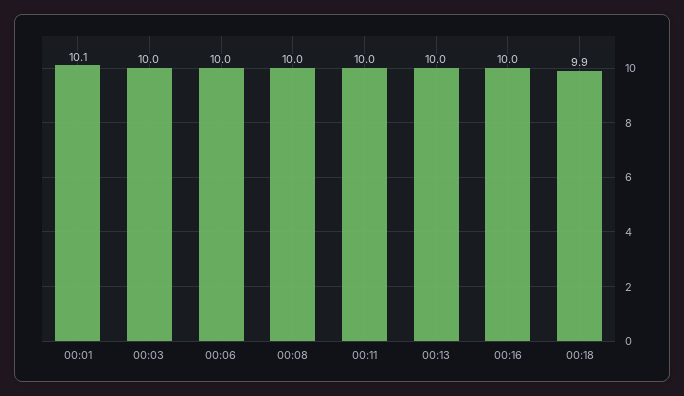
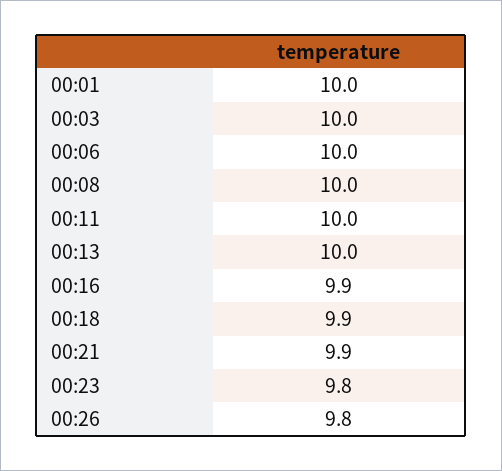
00:01: 10.1 -> 10
00:16: 10 -> 9.9
00:21: none -> 9.9
00:23: none -> 9.8
00:26: none -> 9.8

